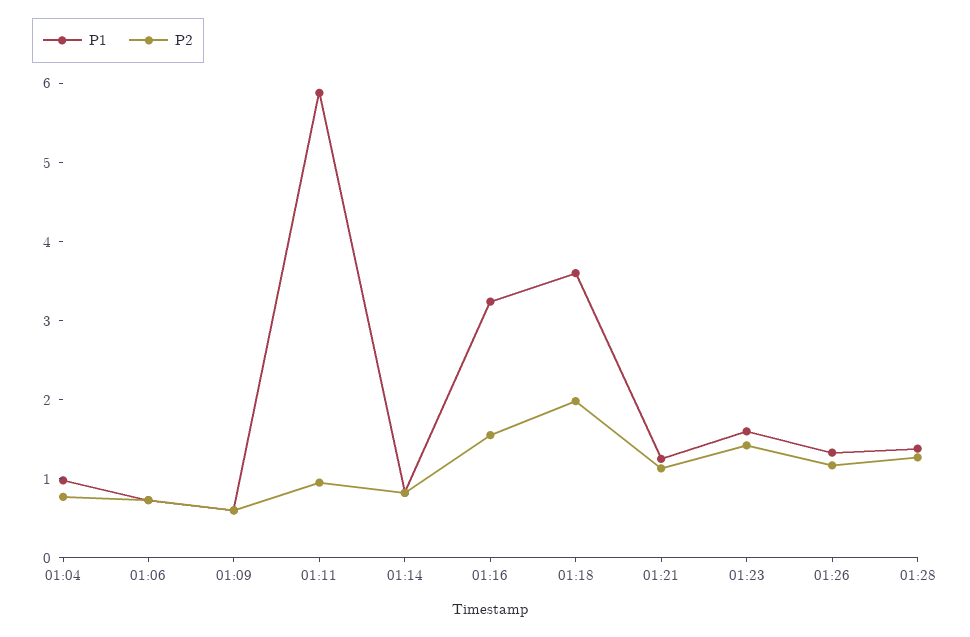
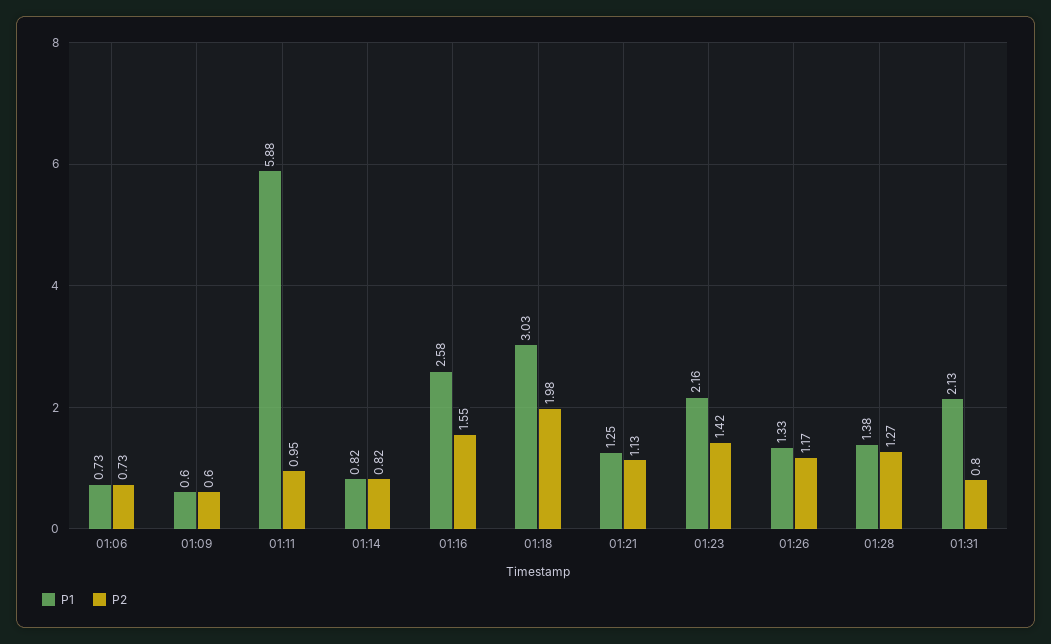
P1, 01:04: 1 -> none
P2, 01:04: 0.8 -> none
P1, 01:16: 3.2 -> 2.58
P1, 01:18: 3.6 -> 3.03
P1, 01:23: 1.6 -> 2.16
P1, 01:31: none -> 2.13
P2, 01:31: none -> 0.8

